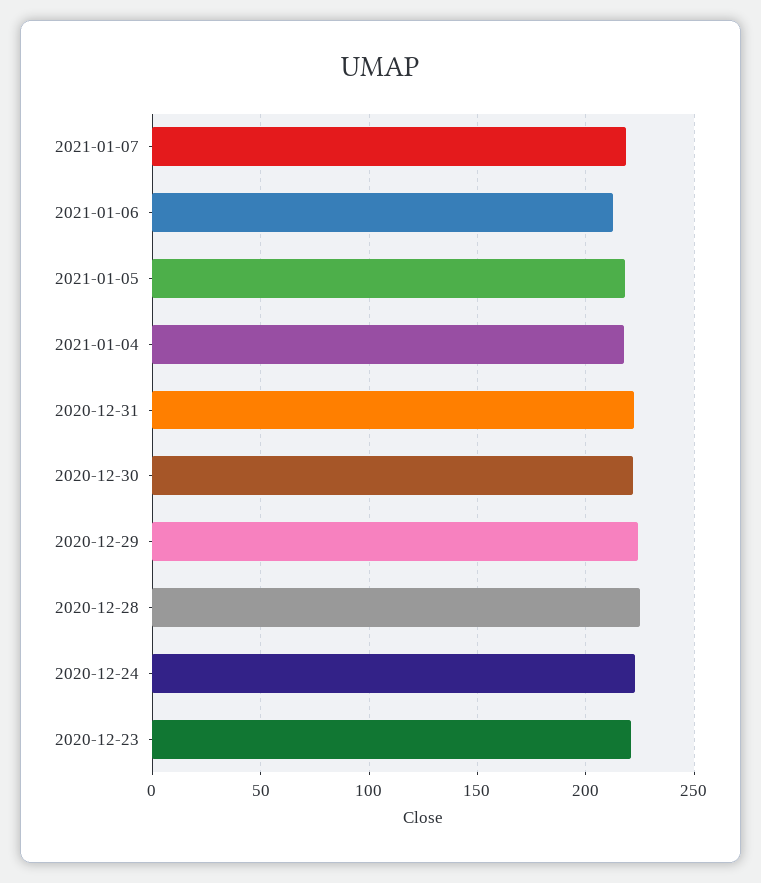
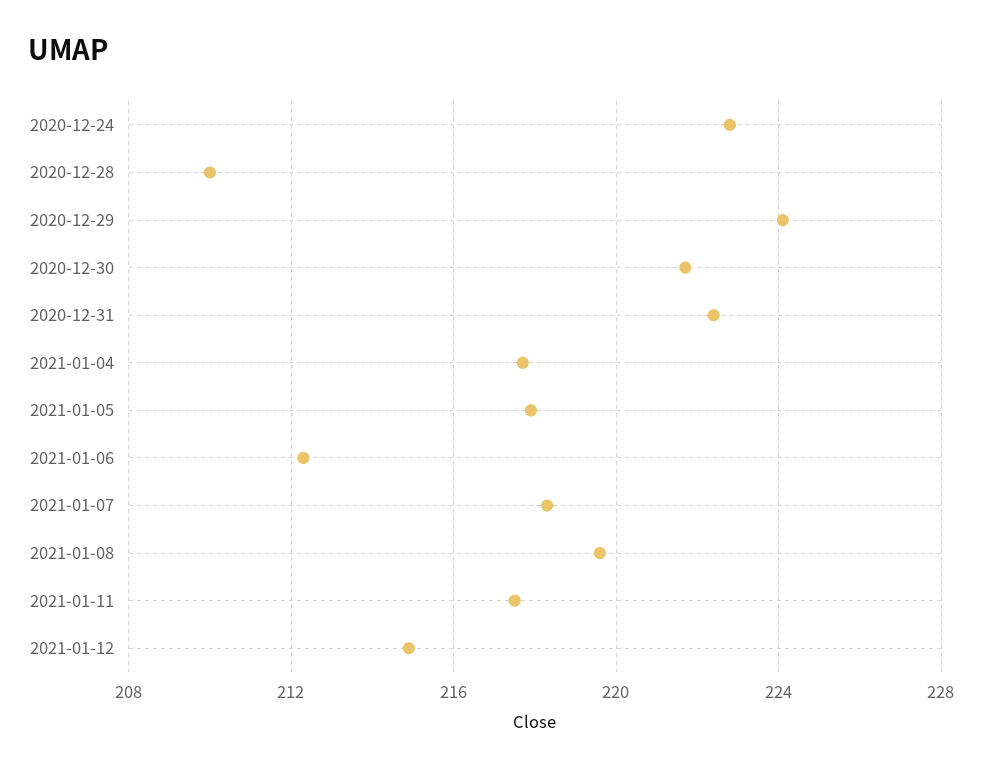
2020-12-28: 225 -> 210
2020-12-23: 220 -> none
2021-01-08: none -> 219.5
2021-01-11: none -> 217.5
2021-01-12: none -> 215

